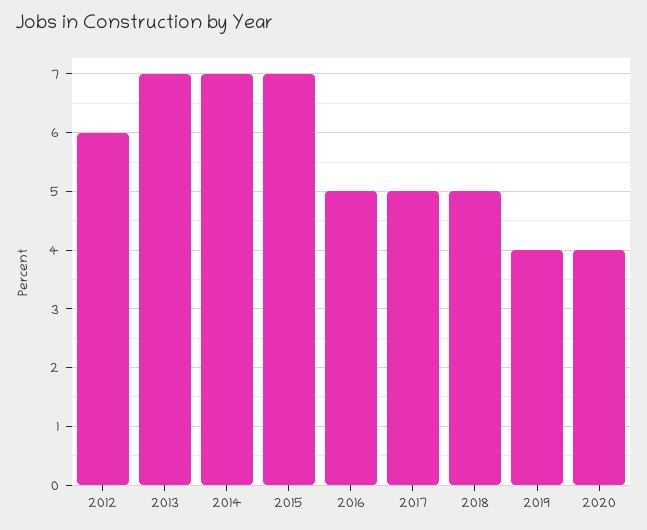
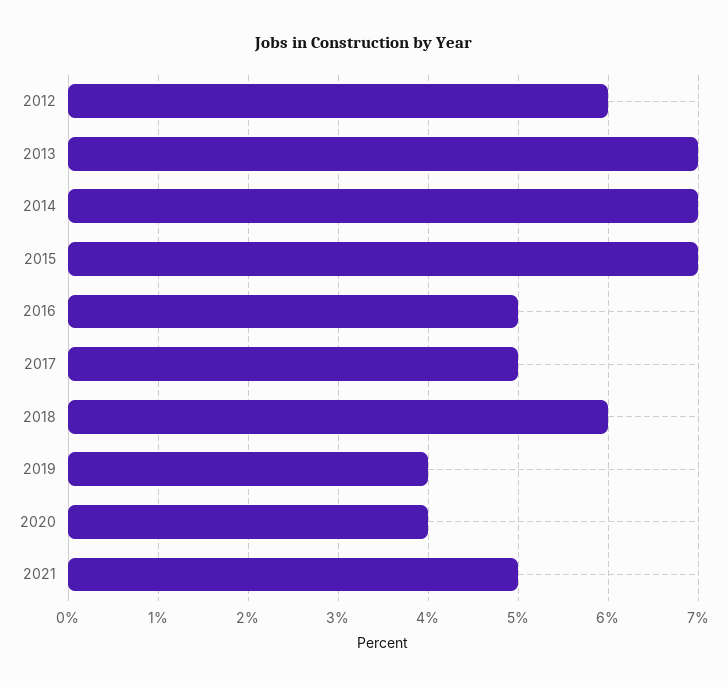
2018: 5 -> 6
2021: none -> 5

